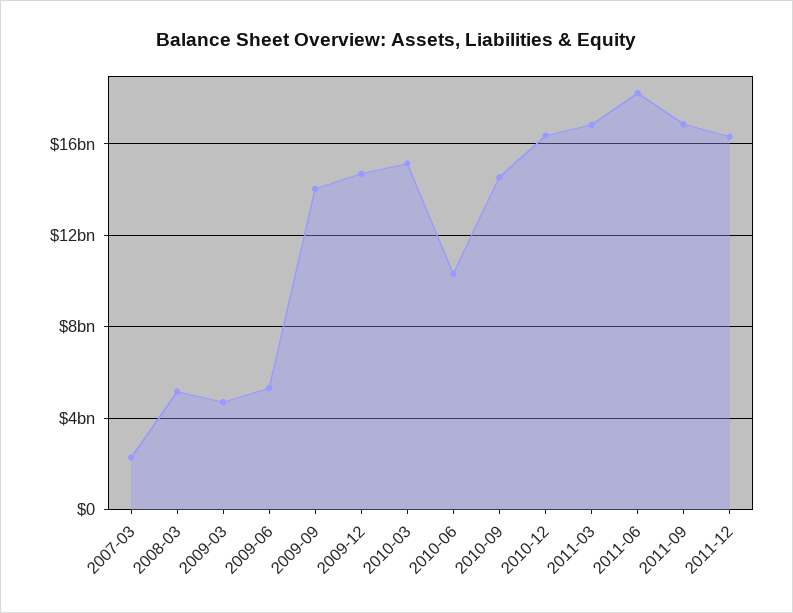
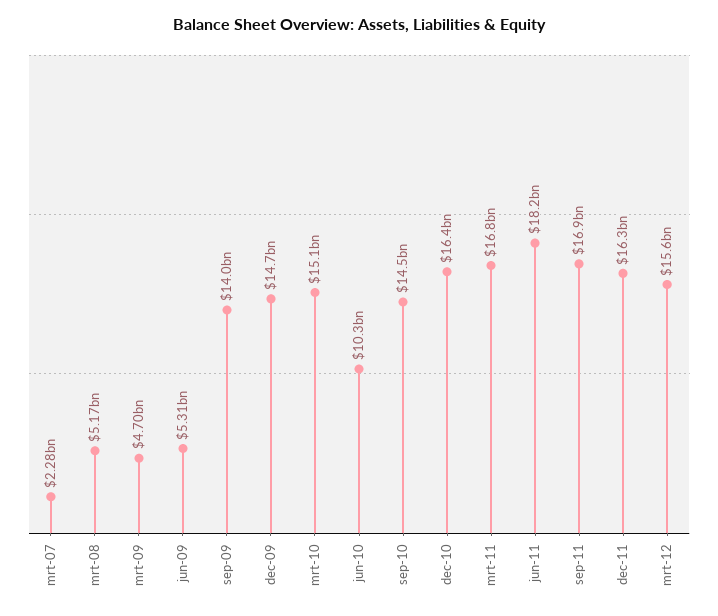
mrt-12: none -> 15600000000

